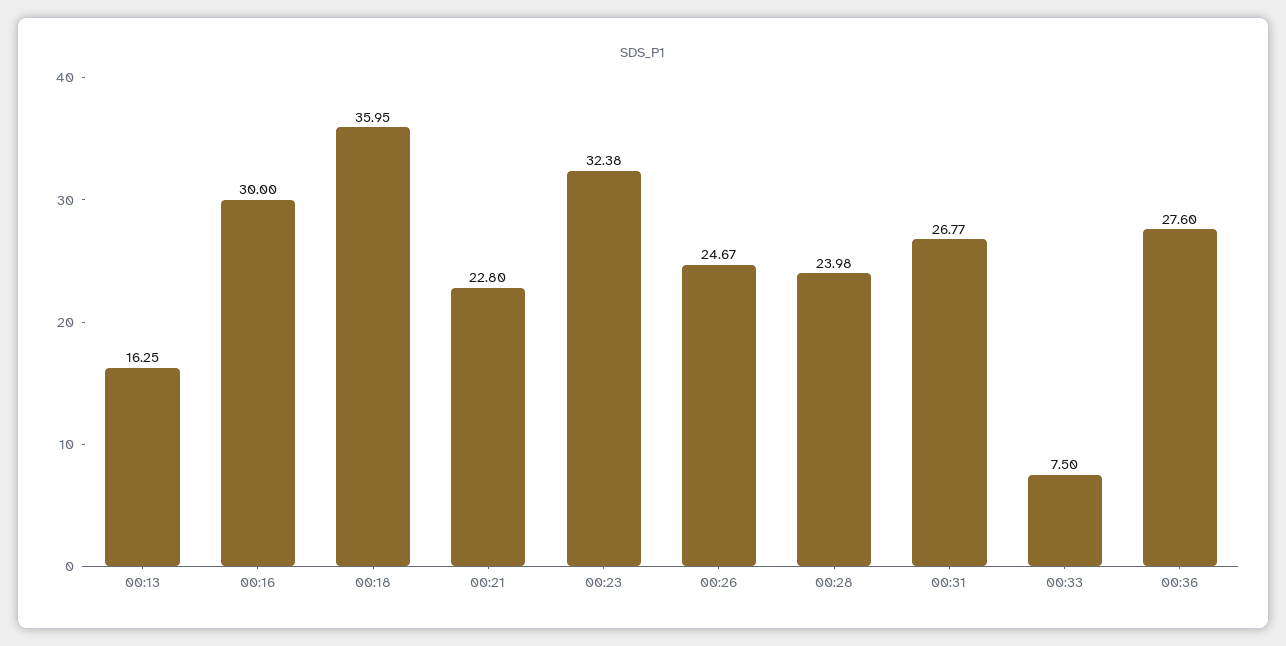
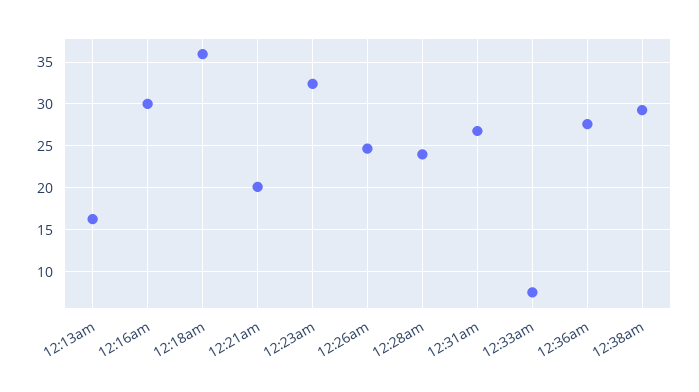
00:21: 22.8 -> 20
12:38am: none -> 29

